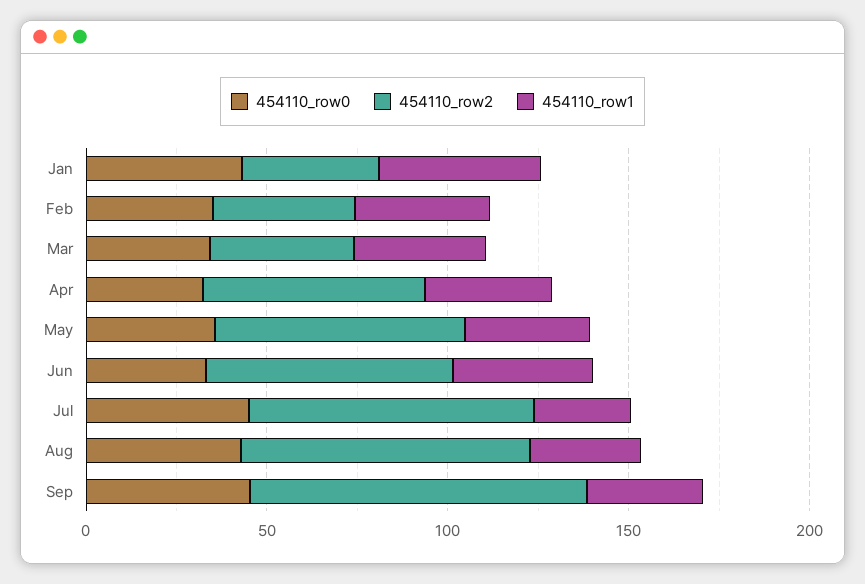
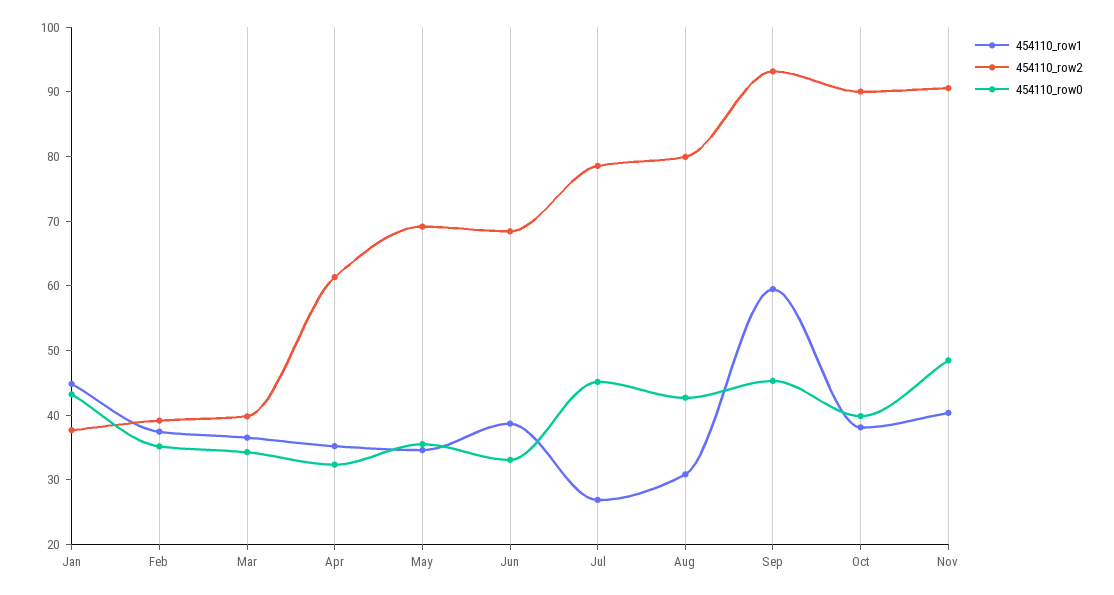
454110_row1, Sep: 30 -> 60
454110_row1, Oct: none -> 38
454110_row2, Oct: none -> 90
454110_row0, Oct: none -> 40
454110_row1, Nov: none -> 40
454110_row2, Nov: none -> 90
454110_row0, Nov: none -> 48

